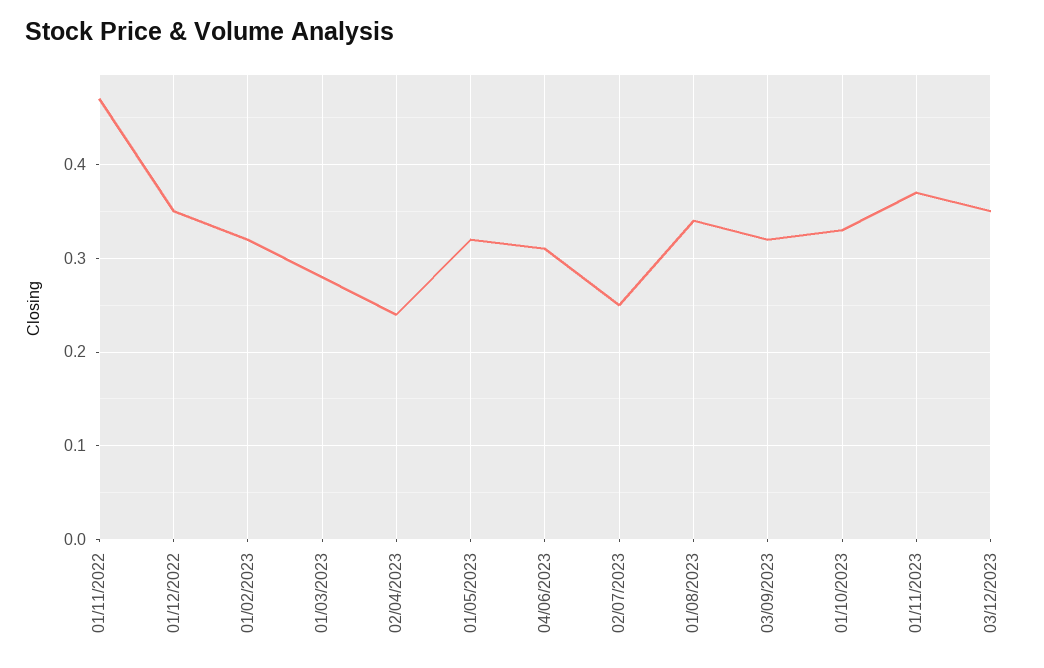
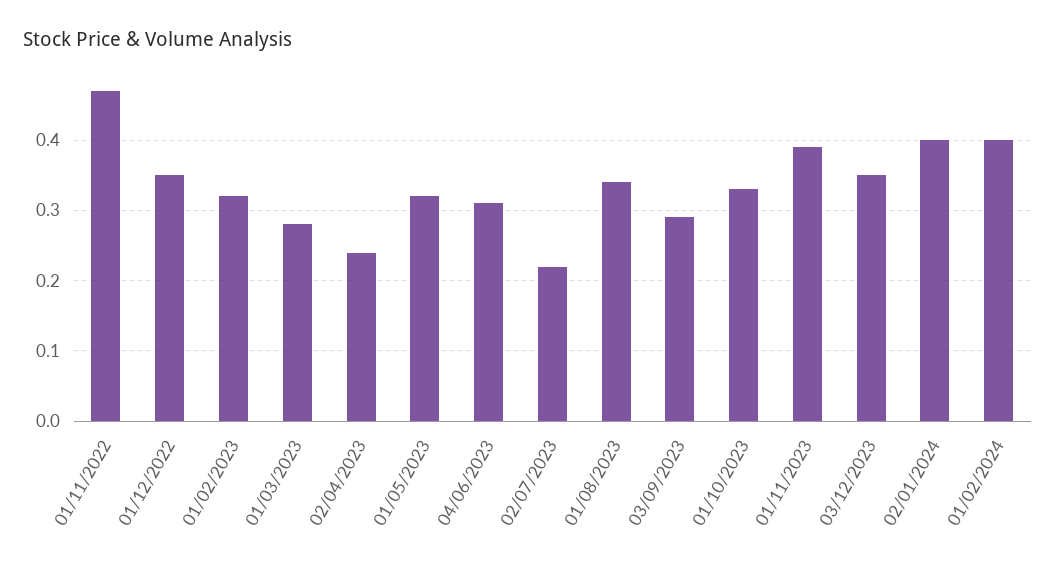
02/07/2023: 0.25 -> 0.22
03/09/2023: 0.32 -> 0.29
01/11/2023: 0.37 -> 0.39
02/01/2024: none -> 0.4
01/02/2024: none -> 0.4

